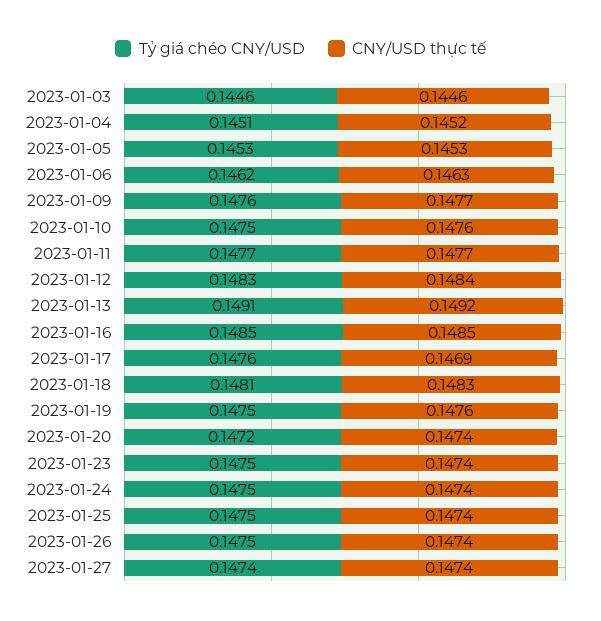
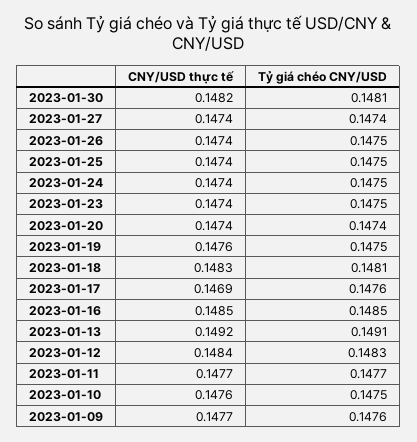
Tỷ giá chéo CNY/USD, 2023-01-03: 0.1446 -> none
CNY/USD thực tế, 2023-01-03: 0.1446 -> none
Tỷ giá chéo CNY/USD, 2023-01-04: 0.1451 -> none
CNY/USD thực tế, 2023-01-04: 0.1452 -> none
Tỷ giá chéo CNY/USD, 2023-01-05: 0.1453 -> none
CNY/USD thực tế, 2023-01-05: 0.1453 -> none
Tỷ giá chéo CNY/USD, 2023-01-06: 0.1462 -> none
CNY/USD thực tế, 2023-01-06: 0.1463 -> none
Tỷ giá chéo CNY/USD, 2023-01-20: 0.1472 -> 0.1474
CNY/USD thực tế, 2023-01-30: none -> 0.1482
Tỷ giá chéo CNY/USD, 2023-01-30: none -> 0.1481

